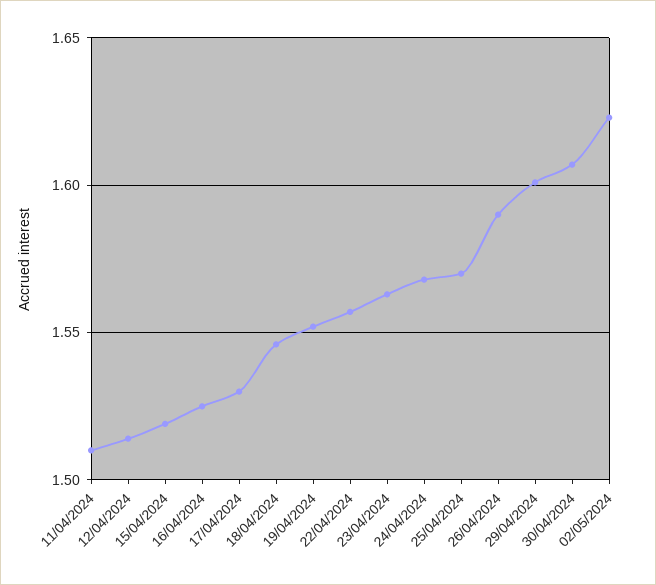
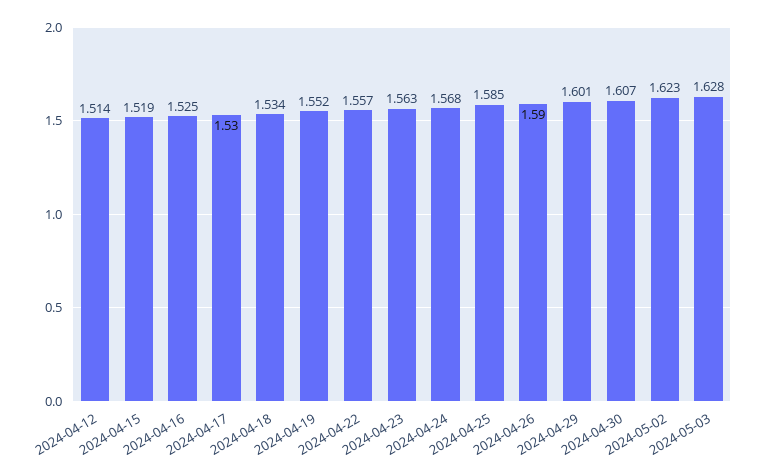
11/04/2024: 1.51 -> none
18/04/2024: 1.545 -> 1.534
25/04/2024: 1.57 -> 1.585
2024-05-03: none -> 1.628

